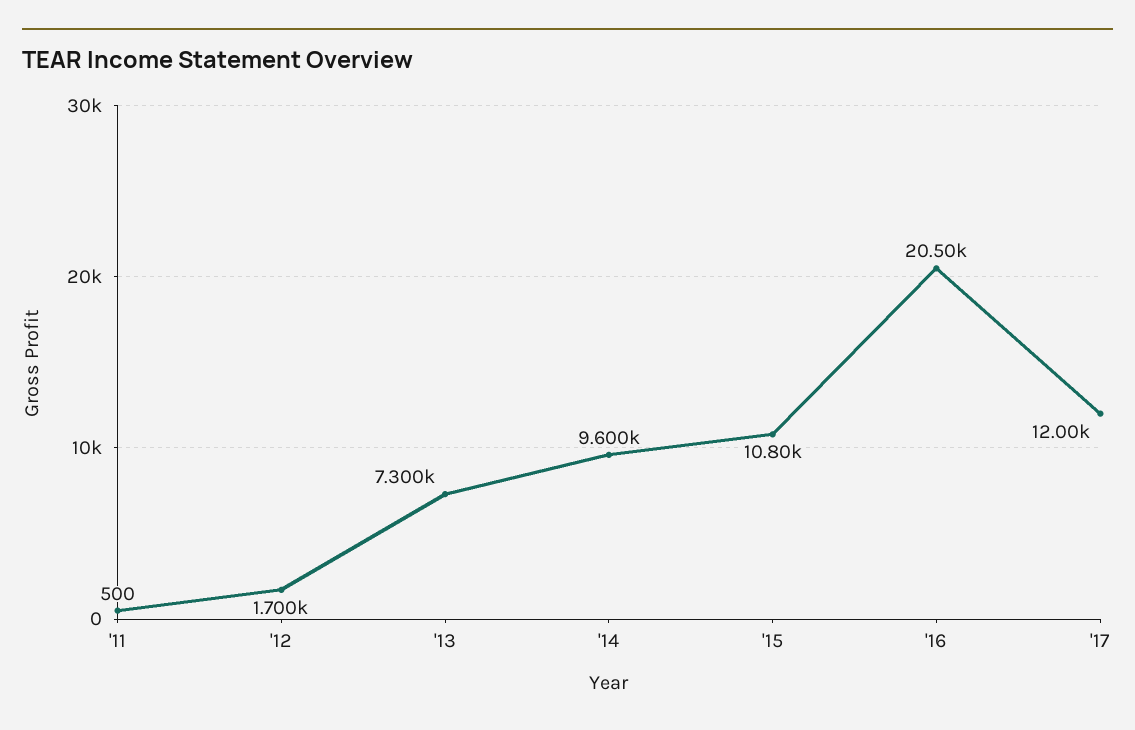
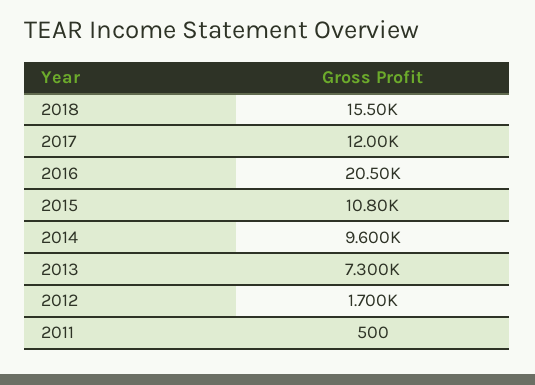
2018: none -> 15500

